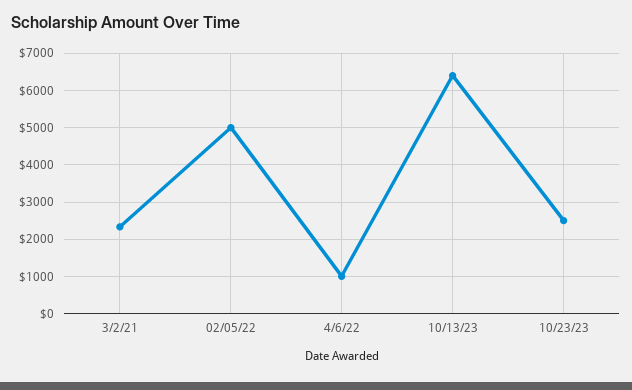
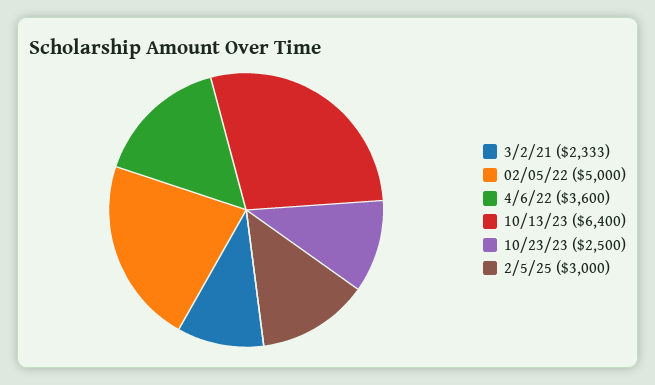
4/6/22: 1000 -> 3600
2/5/25: none -> 3000

